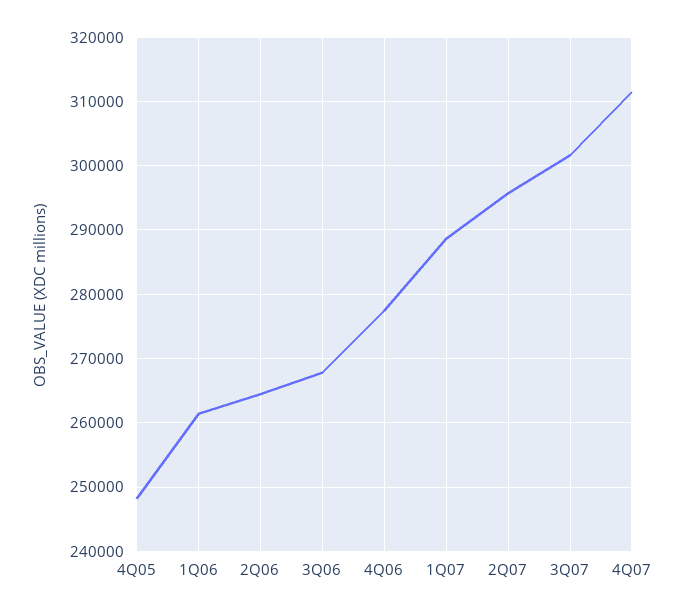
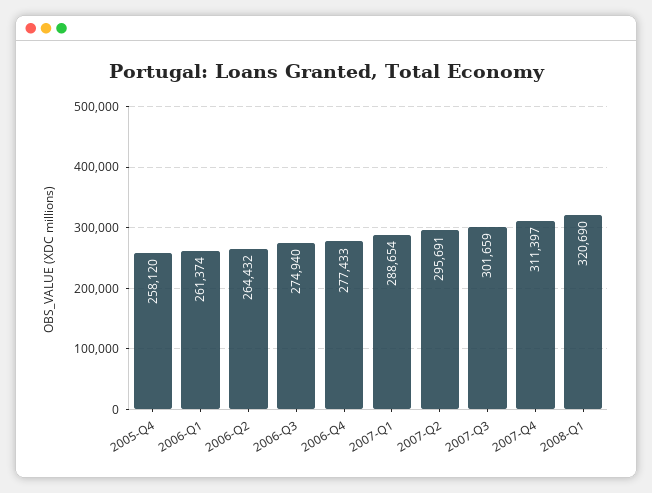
4Q05: 248000 -> 258120
3Q06: 268000 -> 274940
2008-Q1: none -> 320690

